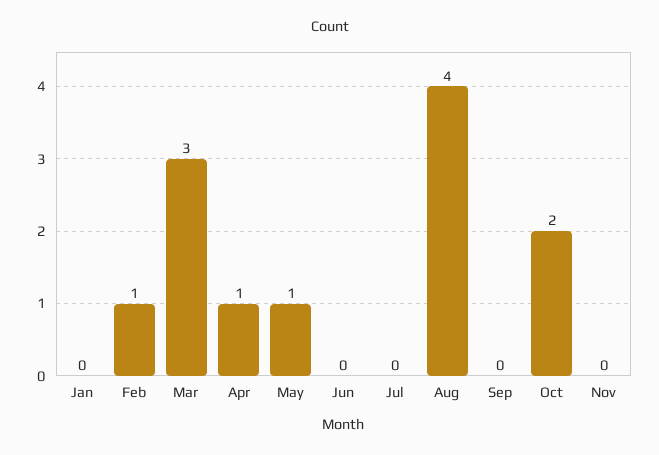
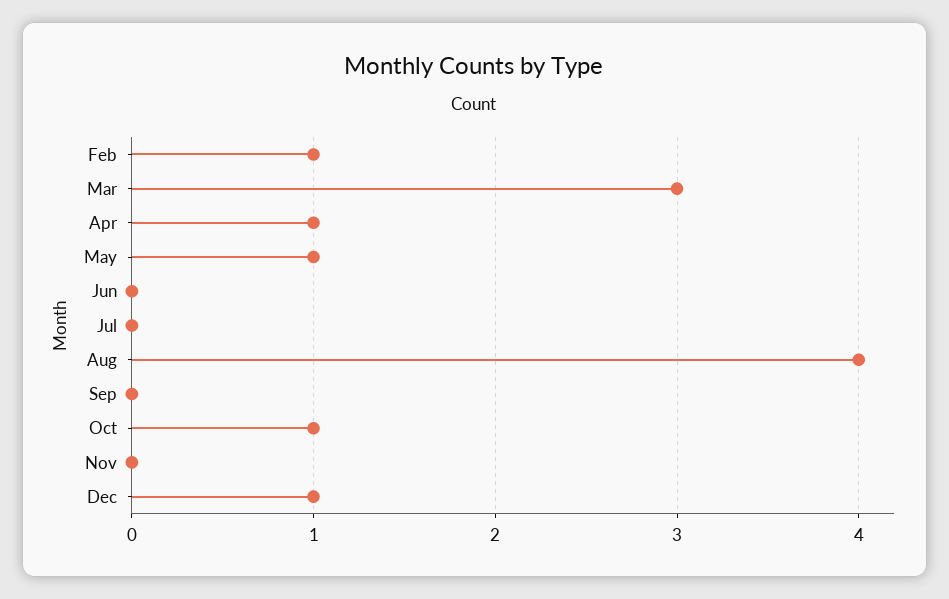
Jan: 0 -> none
Oct: 2 -> 1
Dec: none -> 1

